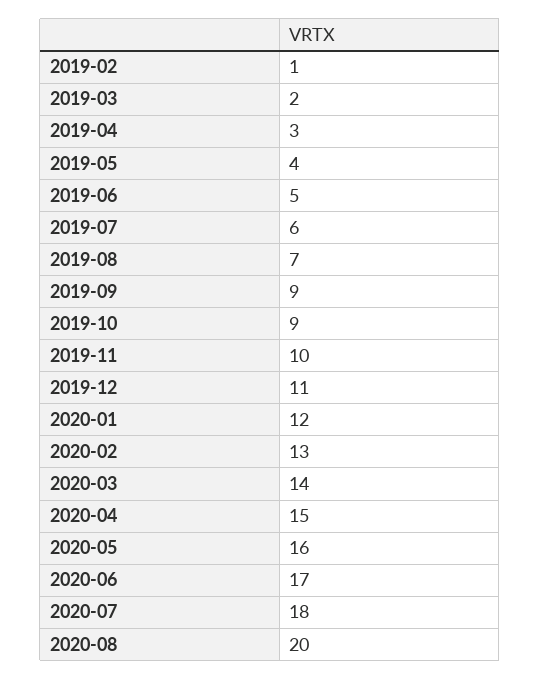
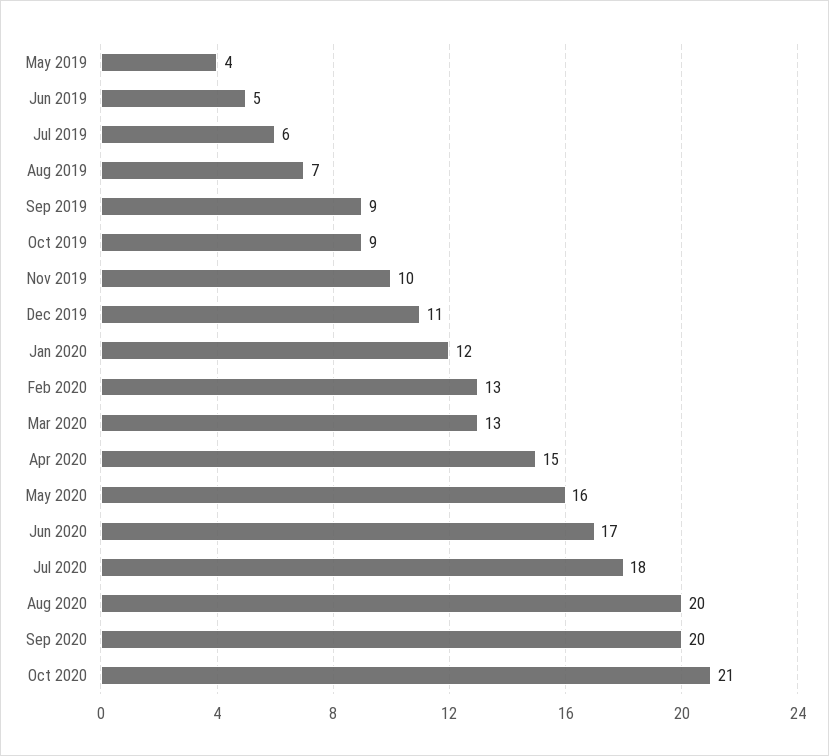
2019-02: 1 -> none
2019-03: 2 -> none
2019-04: 3 -> none
2020-03: 14 -> 13
Sep 2020: none -> 20
Oct 2020: none -> 21

